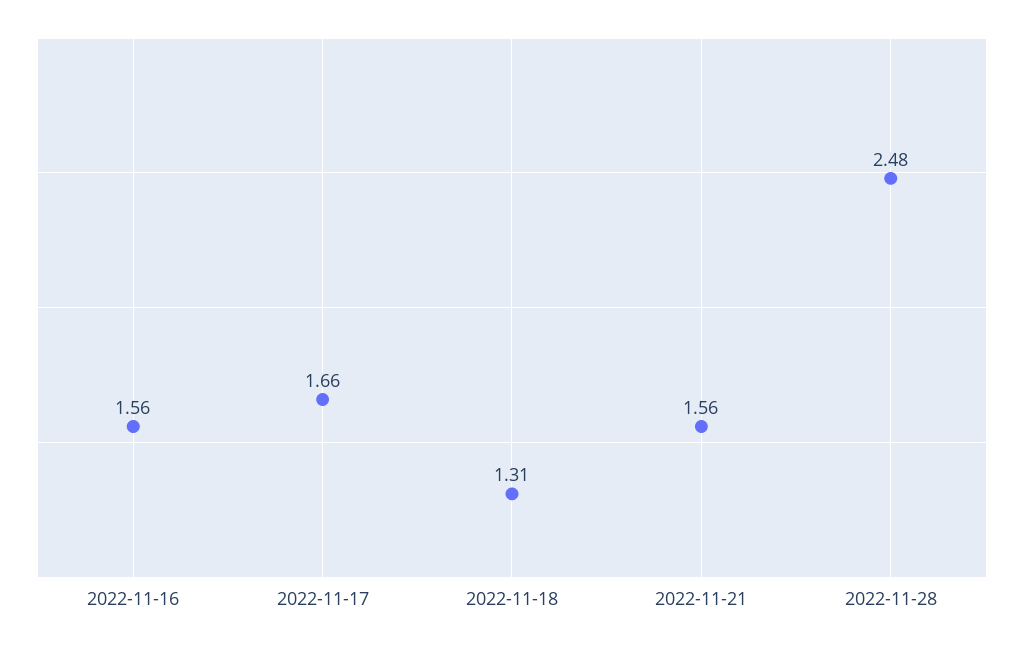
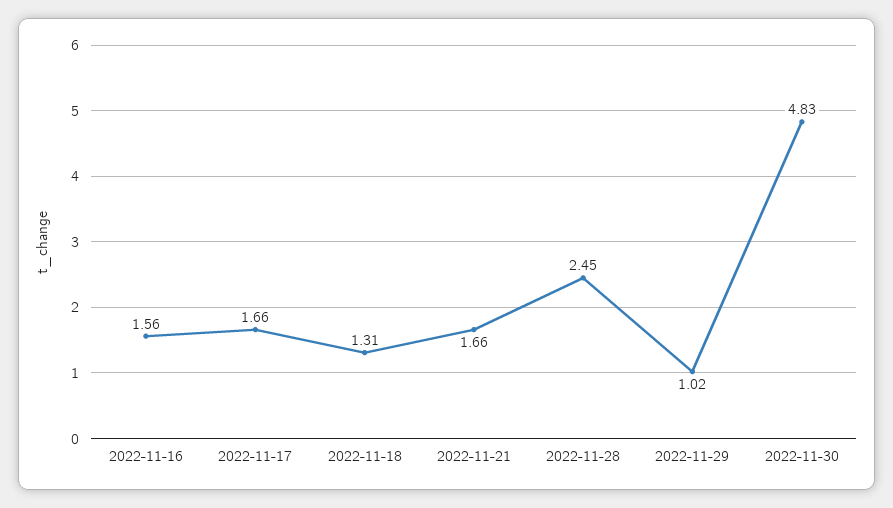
2022-11-21: 1.56 -> 1.66
2022-11-28: 2.48 -> 2.45
2022-11-29: none -> 1.02
2022-11-30: none -> 4.83

